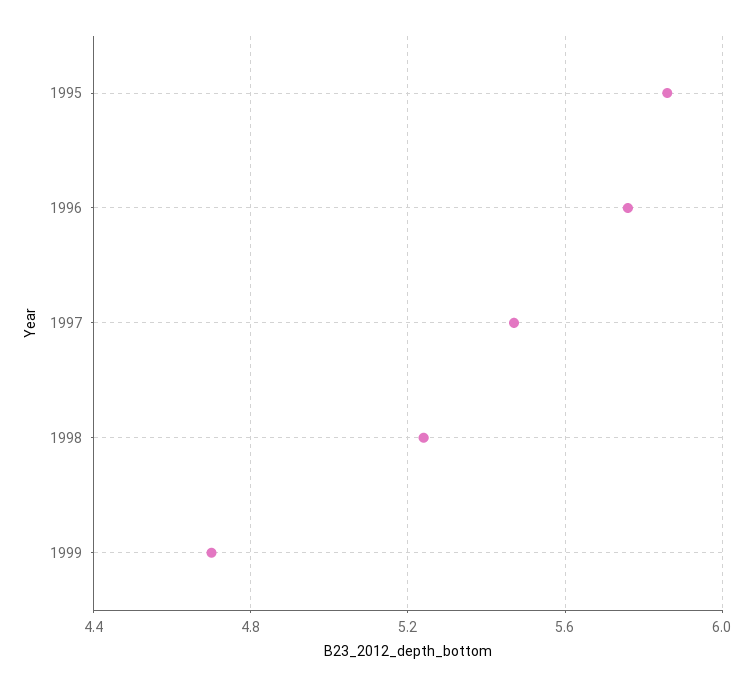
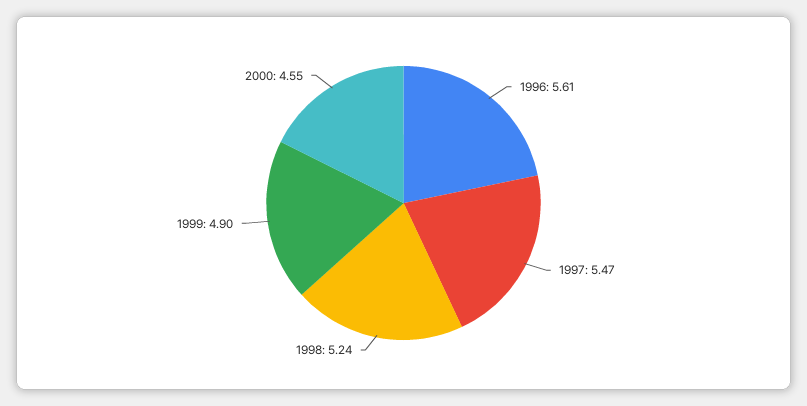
1995: 5.85 -> none
1996: 5.75 -> 5.61
1999: 4.7 -> 4.9
2000: none -> 4.55

